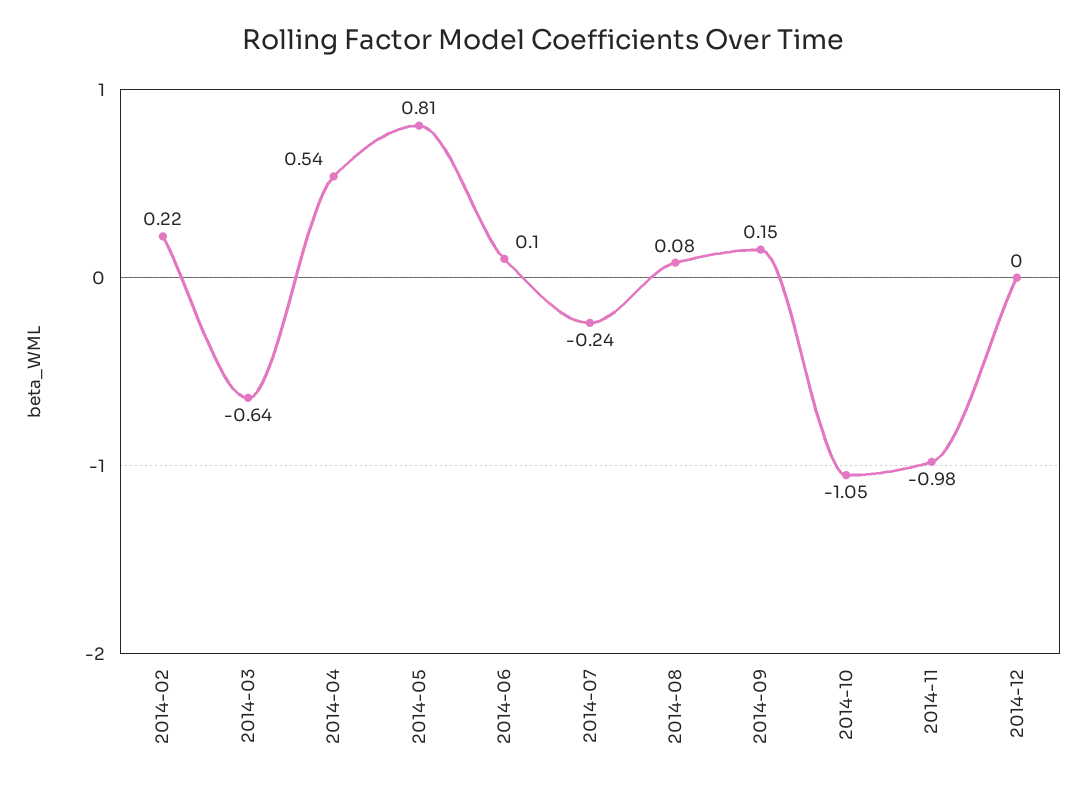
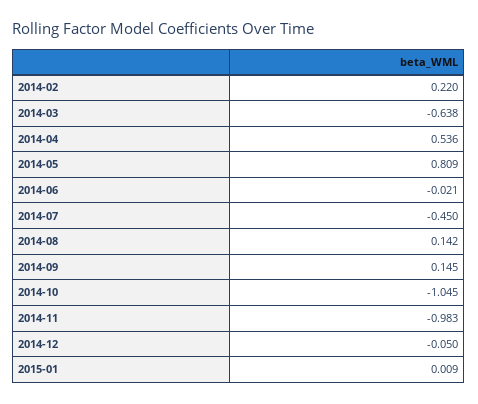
2014-06: 0.1 -> -0.021
2014-07: -0.24 -> -0.45
2014-08: 0.08 -> 0.142
2014-12: 0 -> -0.05
2015-01: none -> 0.009

